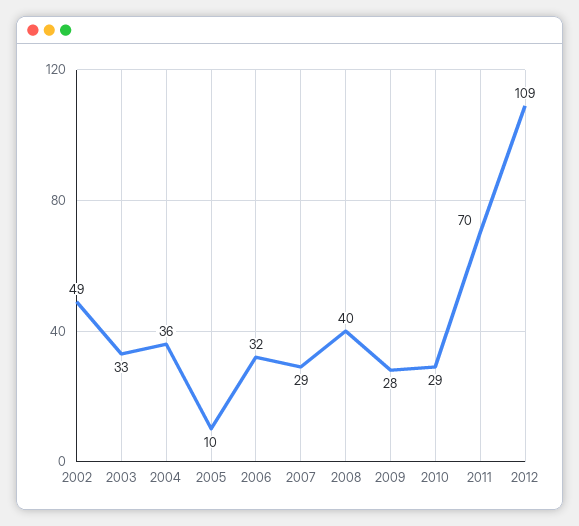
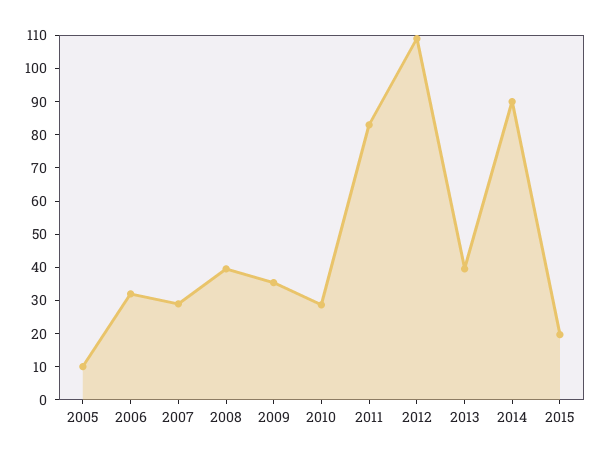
2002: 49 -> none
2003: 33 -> none
2004: 36 -> none
2009: 28 -> 35
2011: 70 -> 82.5
2013: none -> 40
2014: none -> 90
2015: none -> 20

